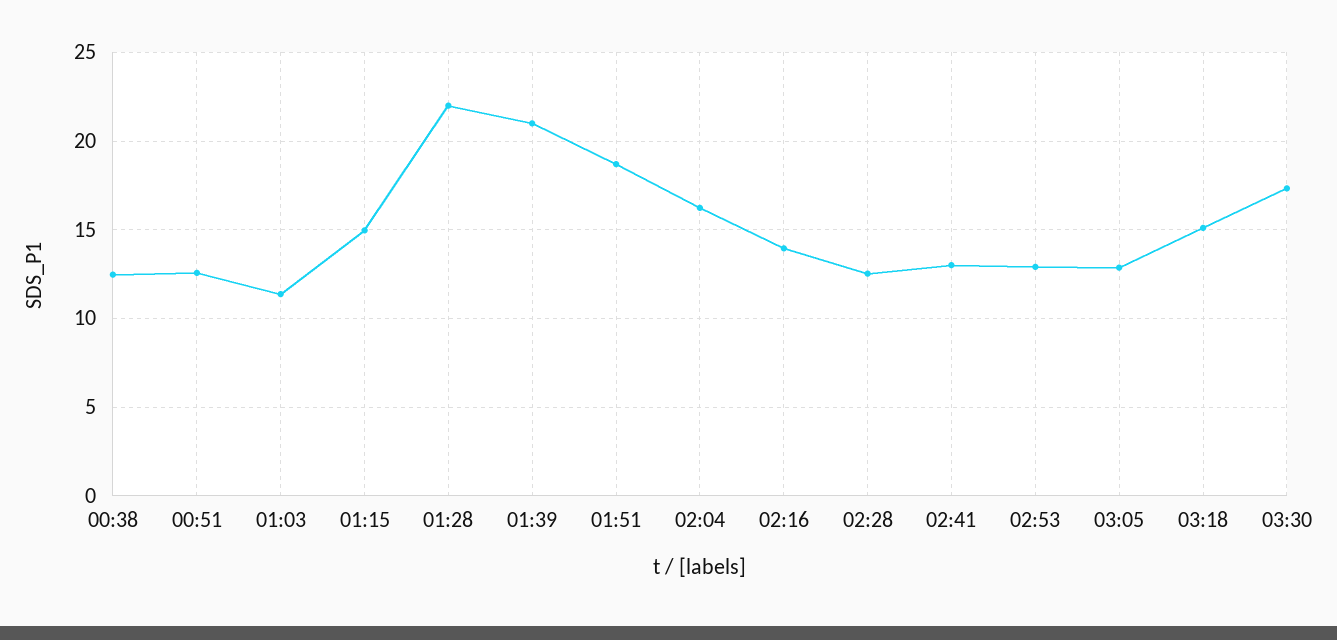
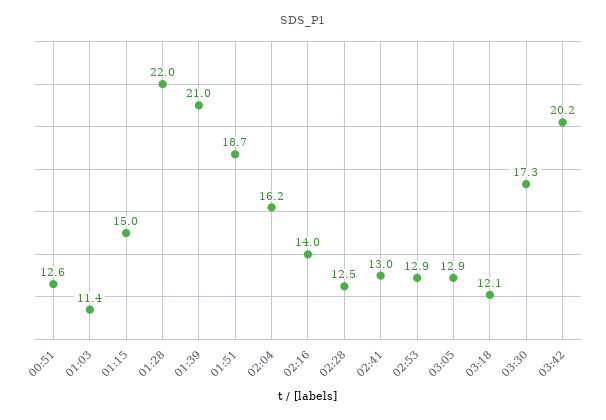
00:38: 12.5 -> none
03:18: 15 -> 12.1
03:42: none -> 20.2

